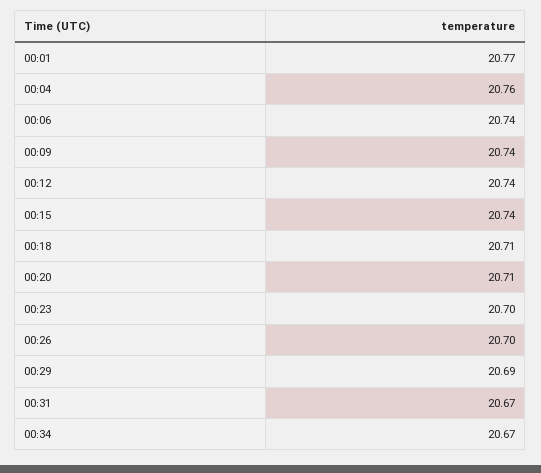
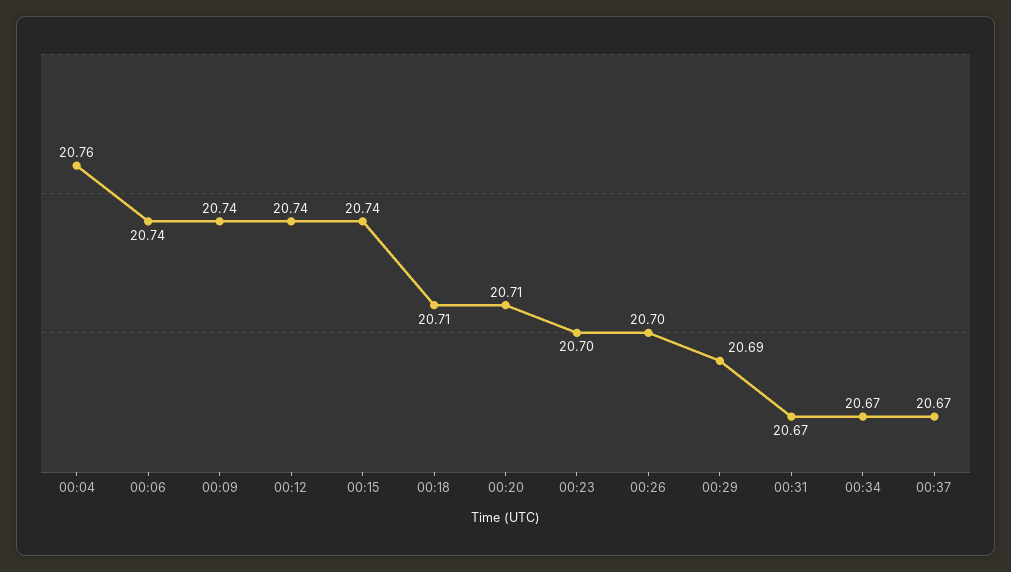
00:01: 20.77 -> none
00:37: none -> 20.67

